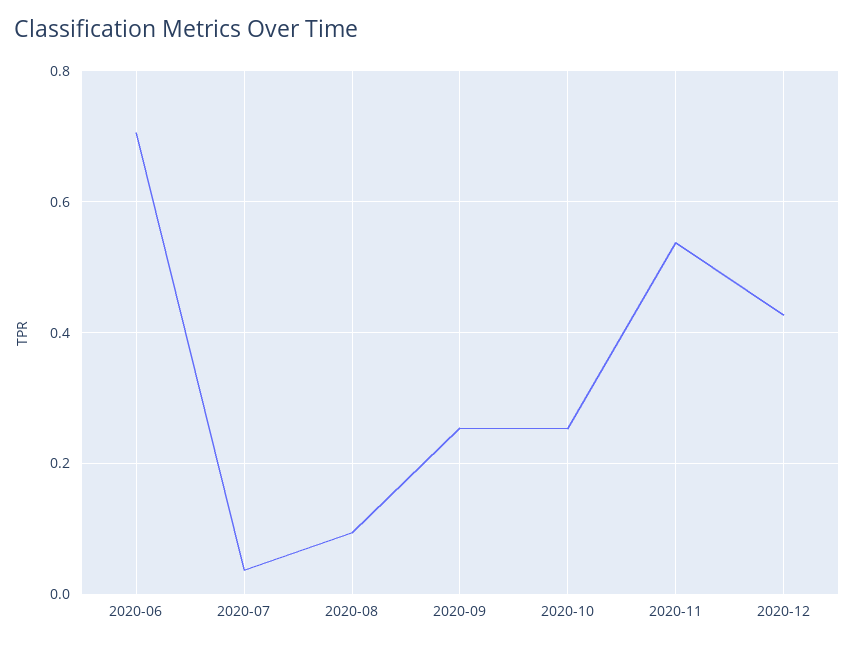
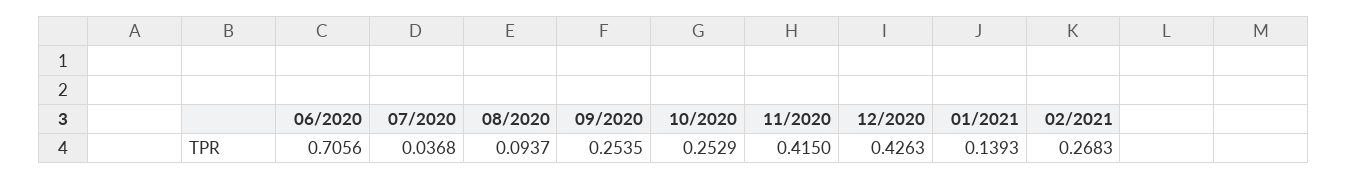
2020-11: 0.54 -> 0.415
01/2021: none -> 0.1393
02/2021: none -> 0.2683

